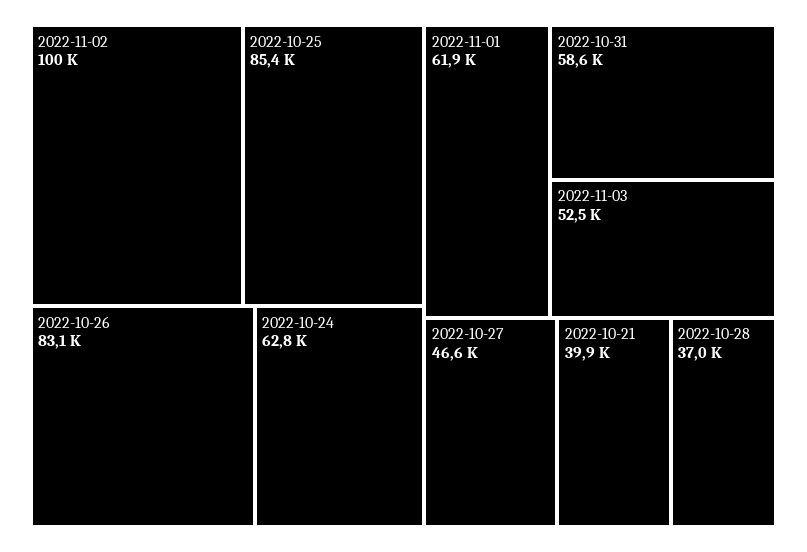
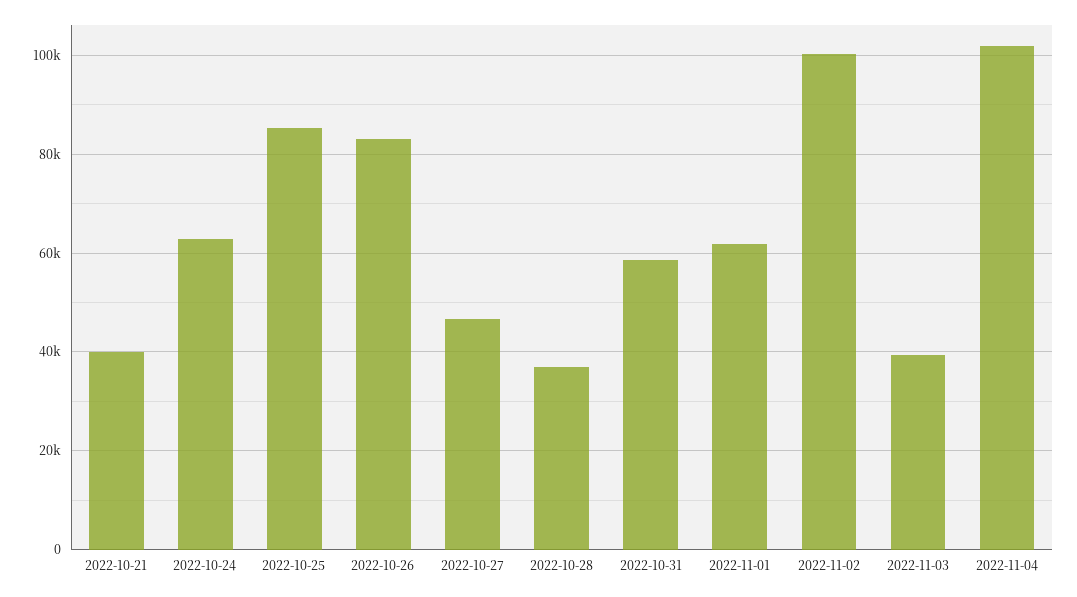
2022-11-03: 52500 -> 40000
2022-11-04: none -> 102000

